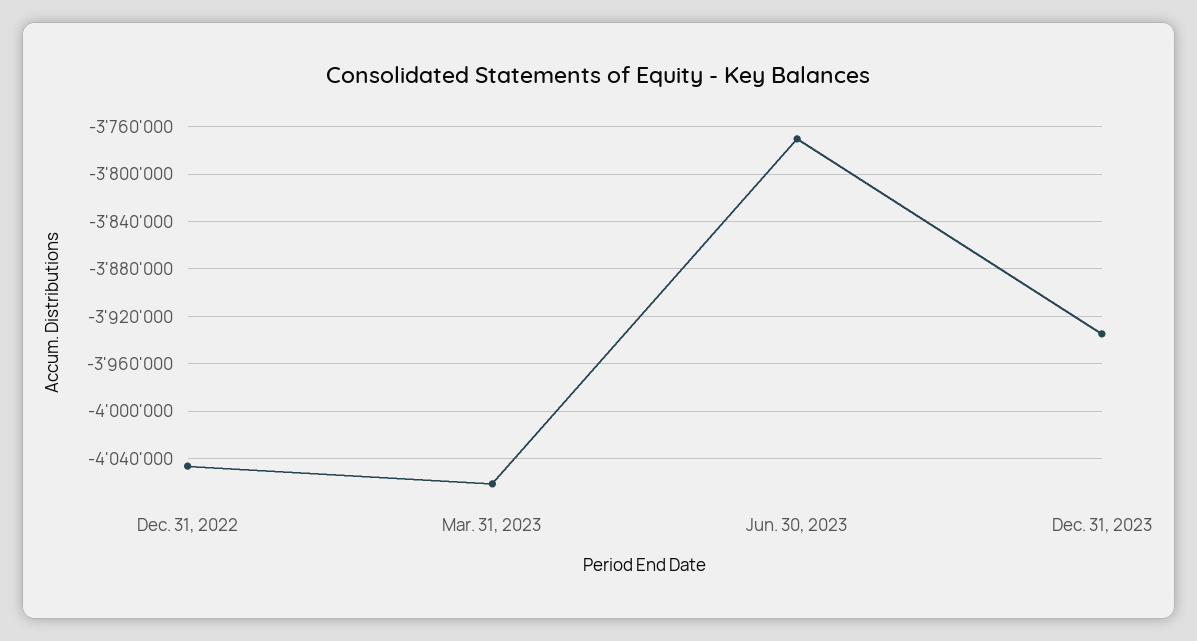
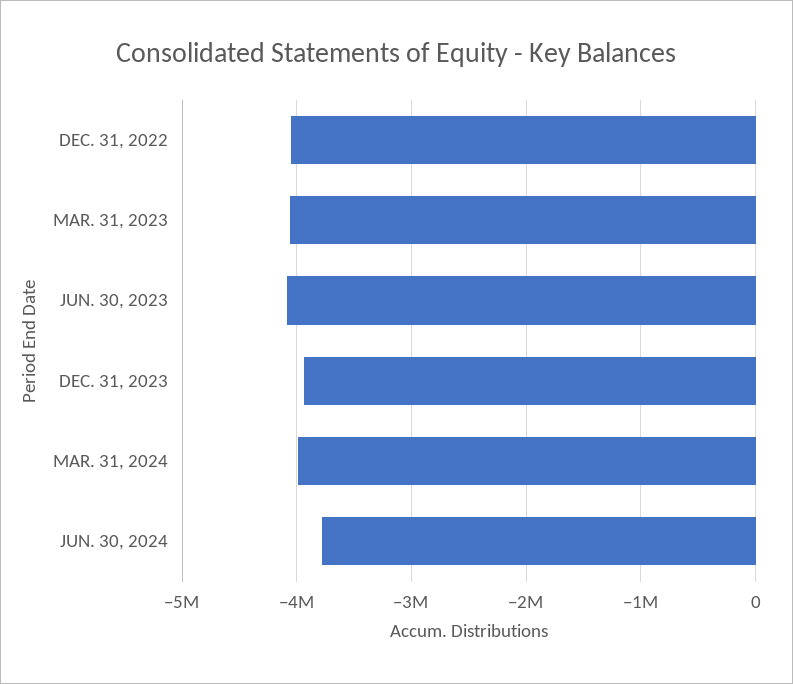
Jun. 30, 2023: -3770000 -> -4100000
MAR. 31, 2024: none -> -4000000
JUN. 30, 2024: none -> -3800000

